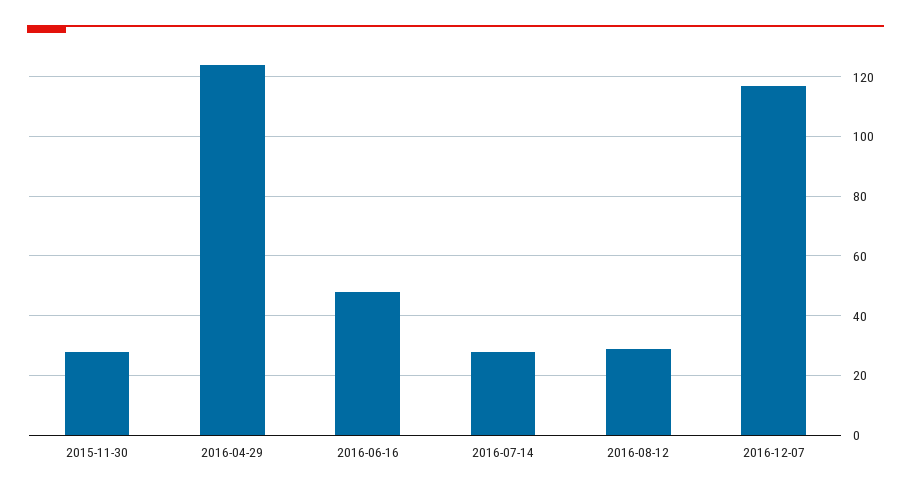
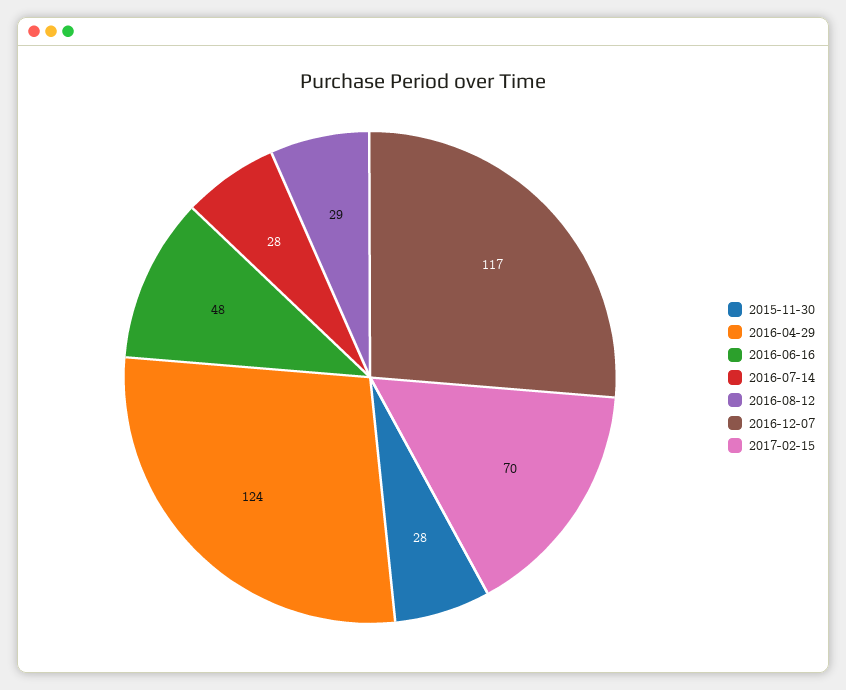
2017-02-15: none -> 70

